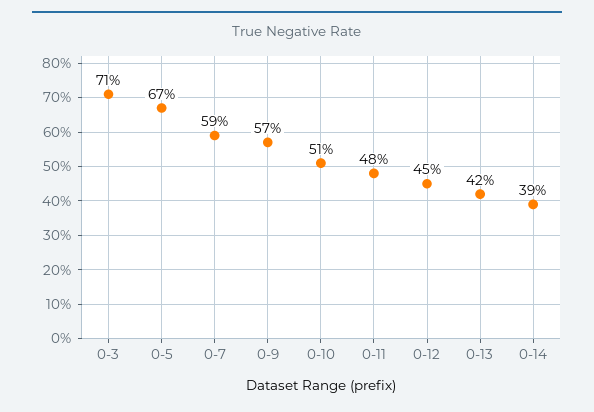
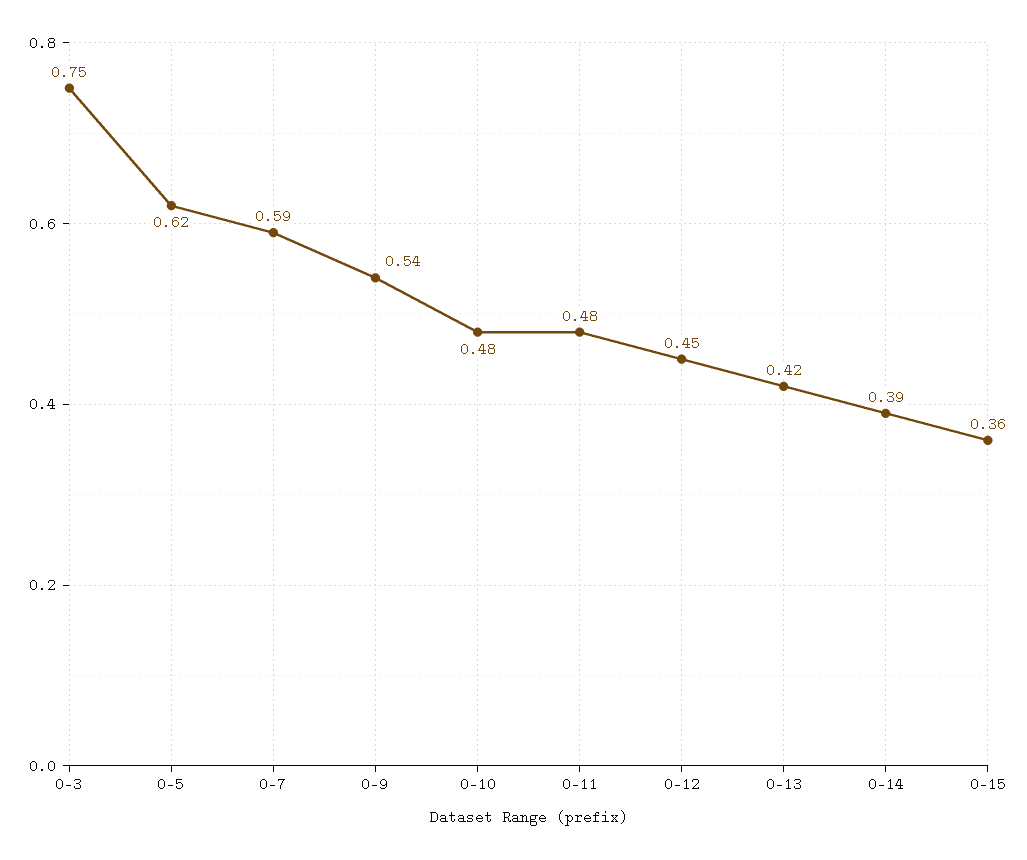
0-3: 0.71 -> 0.75
0-5: 0.67 -> 0.62
0-9: 0.57 -> 0.54
0-10: 0.51 -> 0.48
0-15: none -> 0.36

